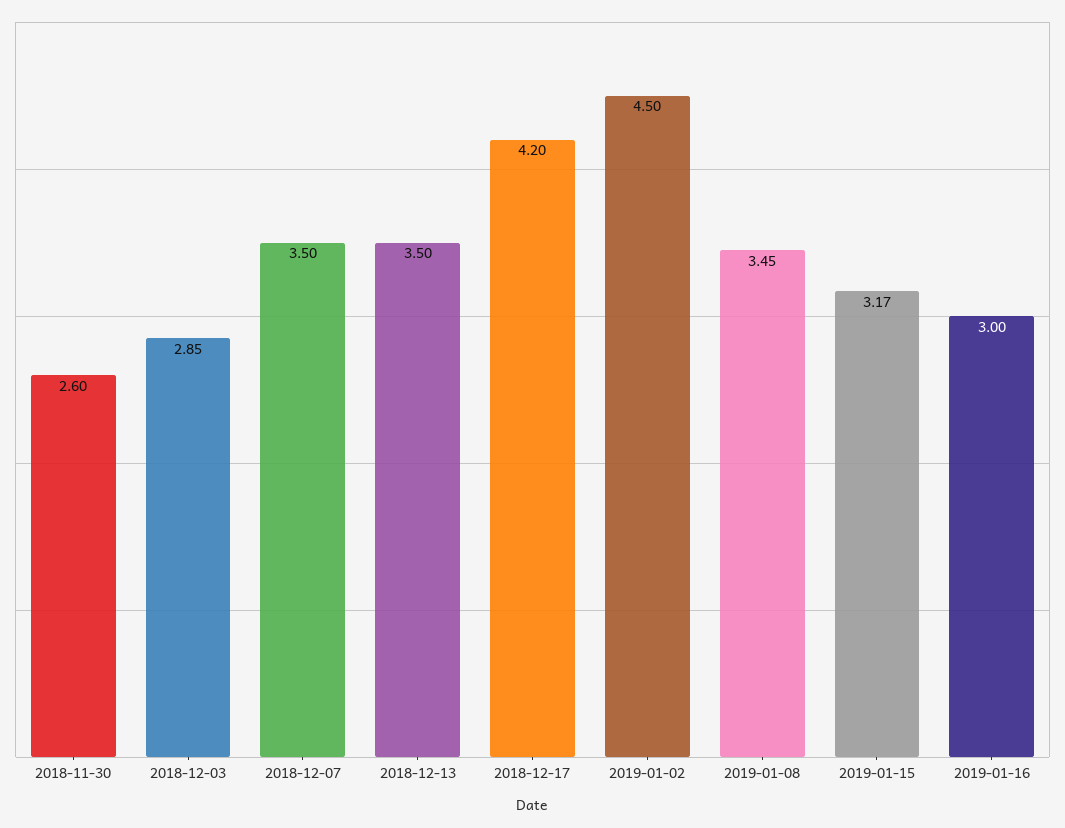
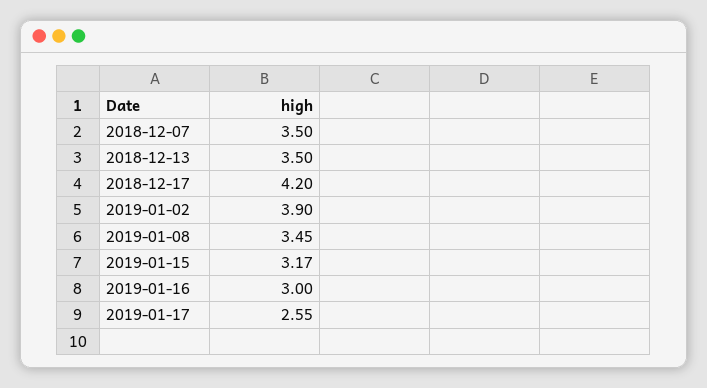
2018-11-30: 2.6 -> none
2018-12-03: 2.85 -> none
2019-01-02: 4.5 -> 3.9
2019-01-17: none -> 2.55

